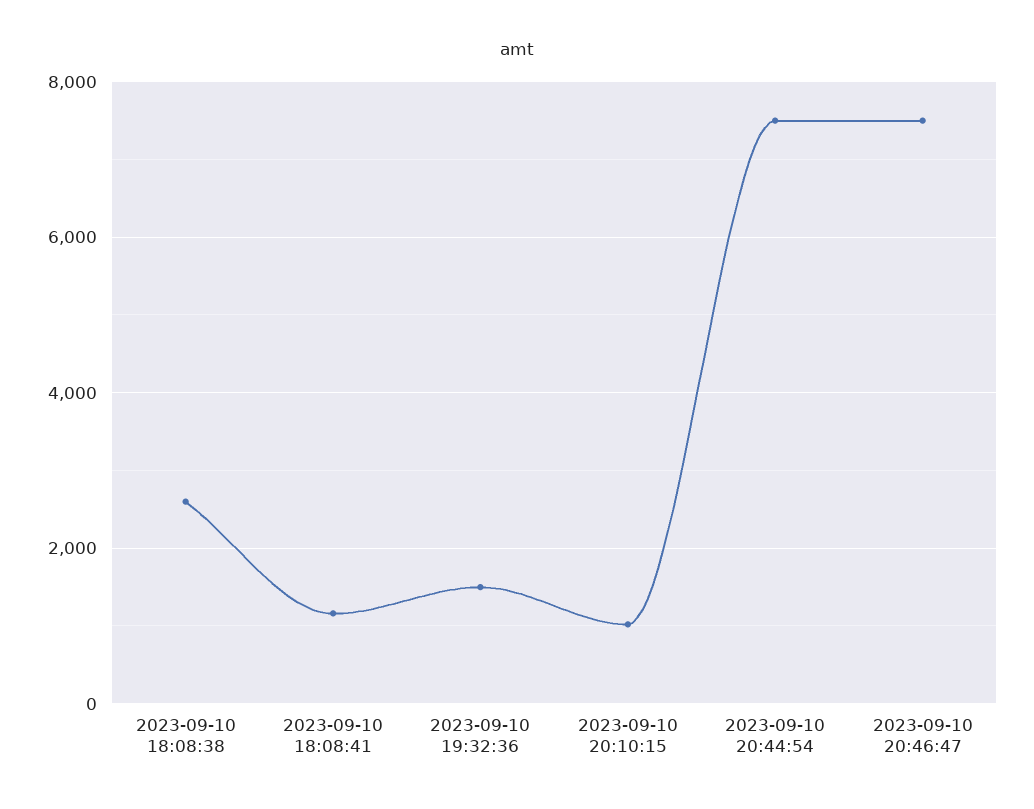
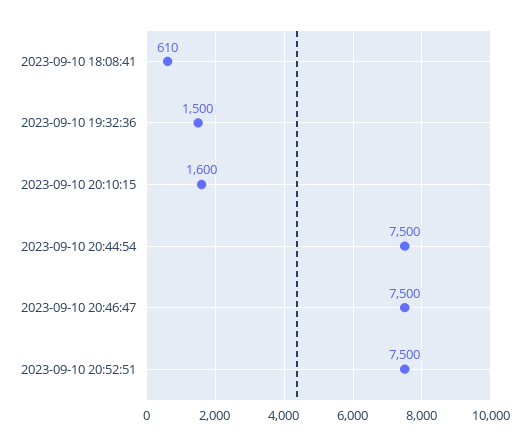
2023-09-10 18:08:38: 2600 -> none
2023-09-10 18:08:41: 1200 -> 610
2023-09-10 20:10:15: 1000 -> 1600
2023-09-10 20:52:51: none -> 7500

